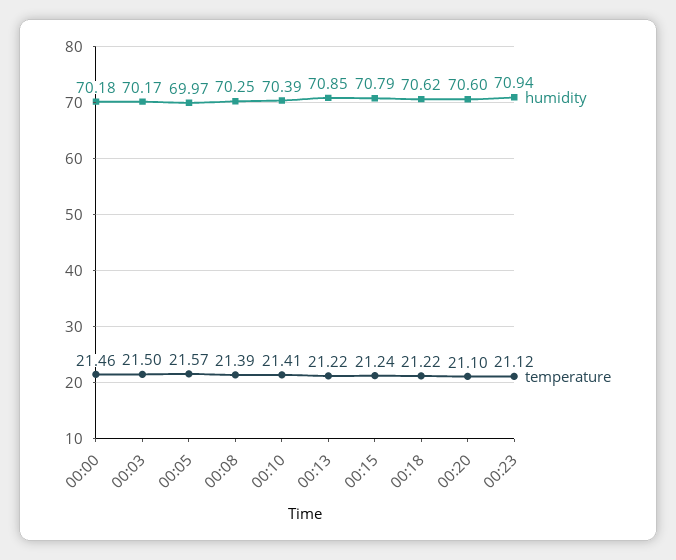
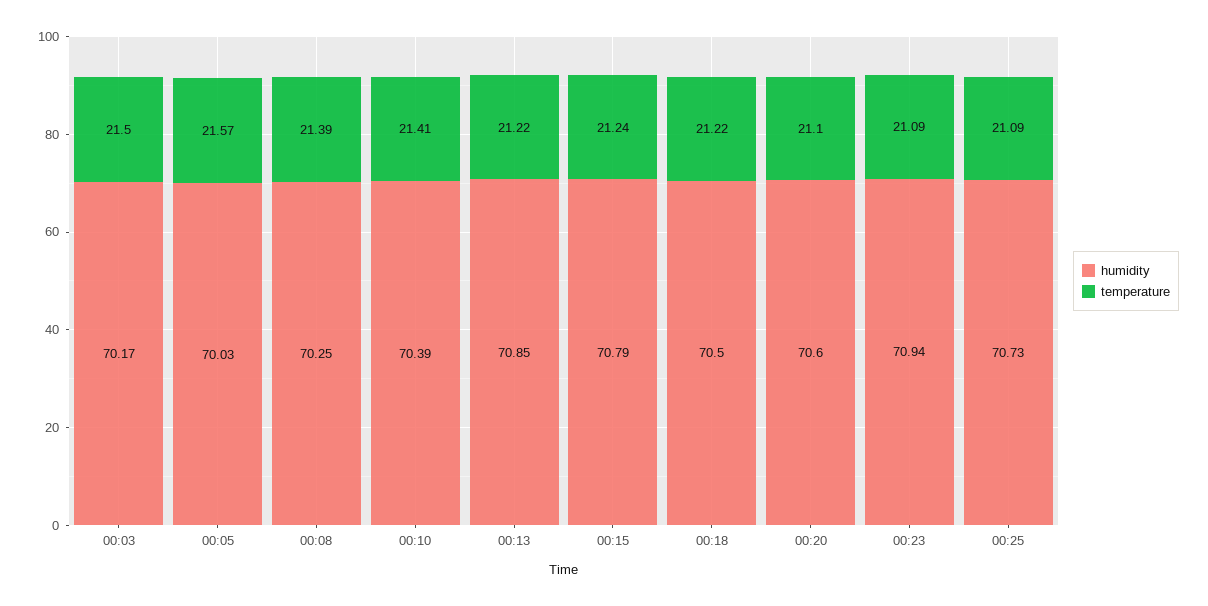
humidity, 00:00: 70.18 -> none
temperature, 00:00: 21.46 -> none
humidity, 00:05: 69.97 -> 70.03
humidity, 00:18: 70.62 -> 70.5
temperature, 00:23: 21.12 -> 21.09
humidity, 00:25: none -> 70.73
temperature, 00:25: none -> 21.09

